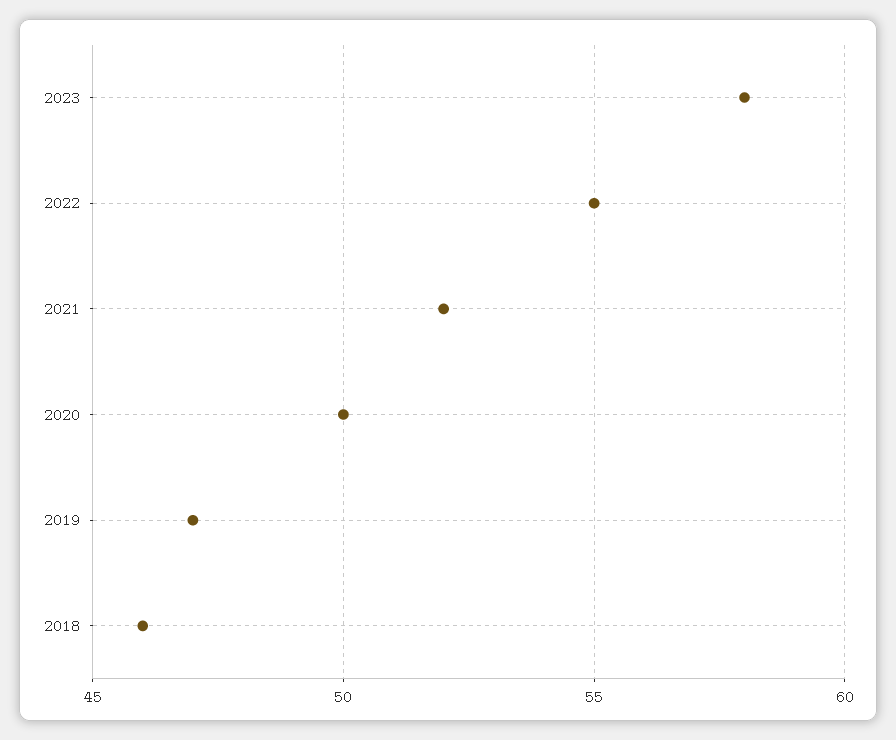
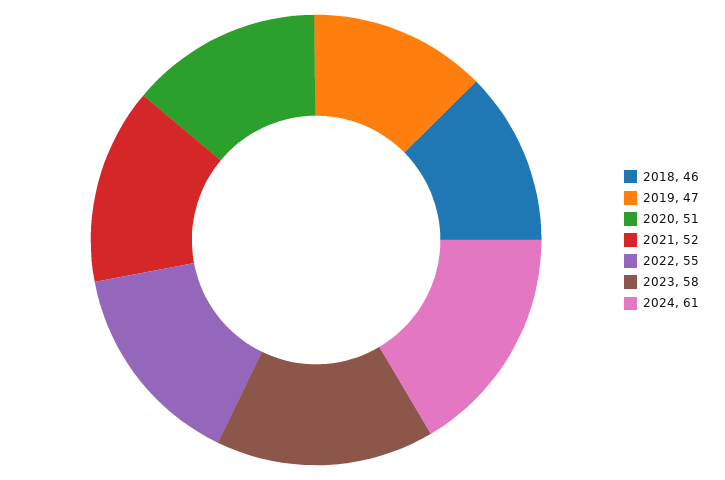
2020: 50 -> 51
2024: none -> 61

